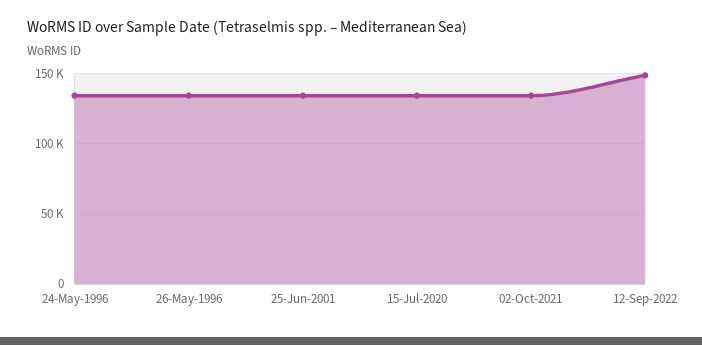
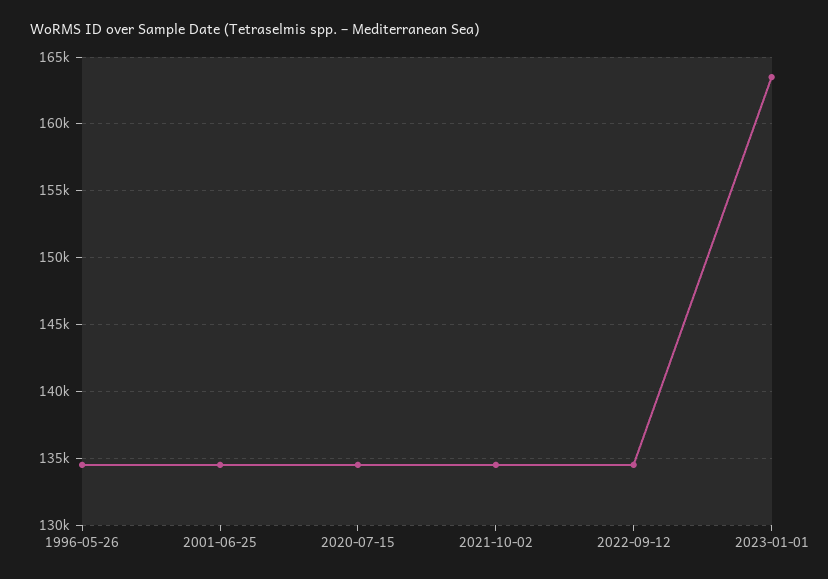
24-May-1996: 135000 -> none
12-Sep-2022: 150000 -> 134500
2023-01-01: none -> 163500

